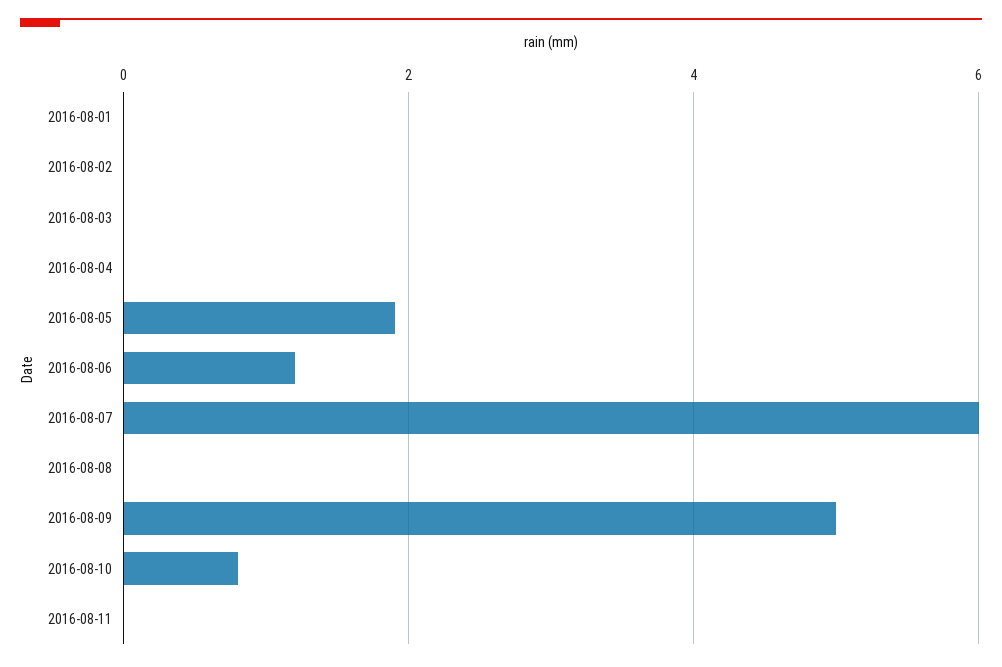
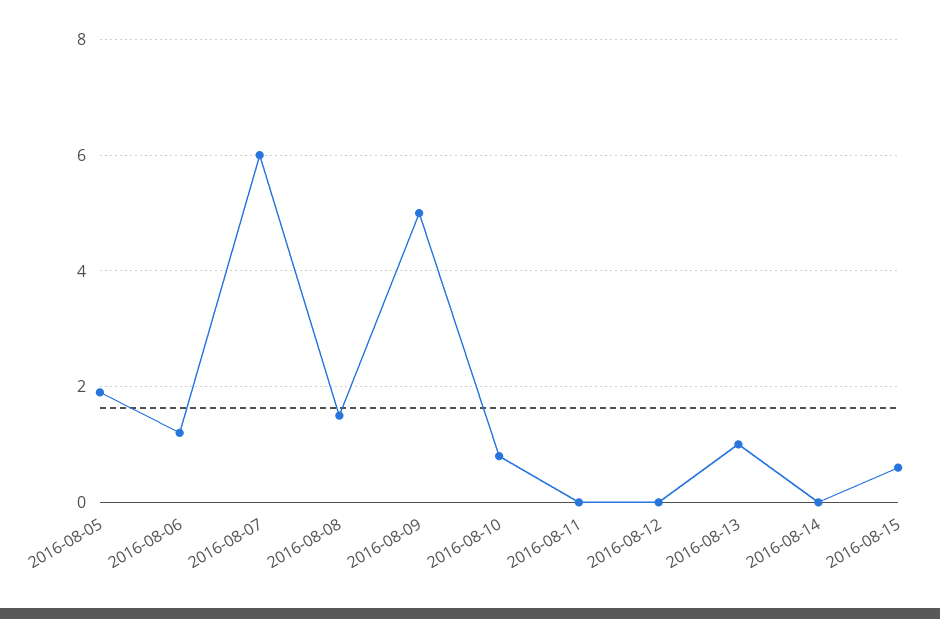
2016-08-01: 0 -> none
2016-08-02: 0 -> none
2016-08-03: 0 -> none
2016-08-04: 0 -> none
2016-08-08: 0 -> 1.5
2016-08-12: none -> 0
2016-08-13: none -> 1
2016-08-14: none -> 0
2016-08-15: none -> 0.5

